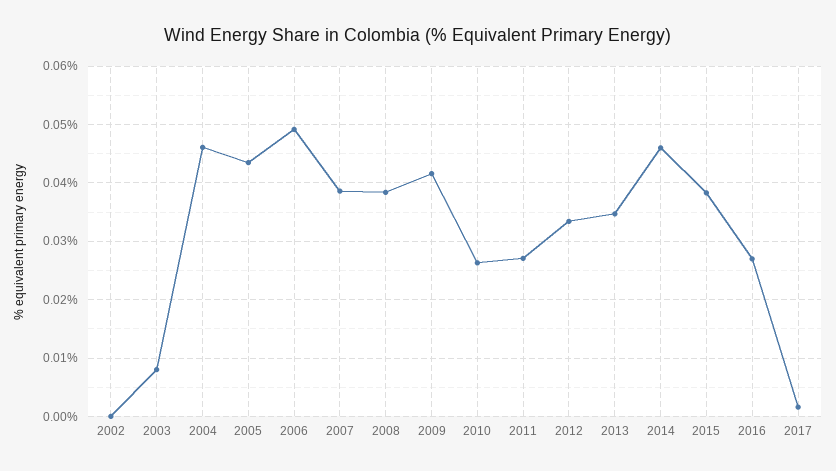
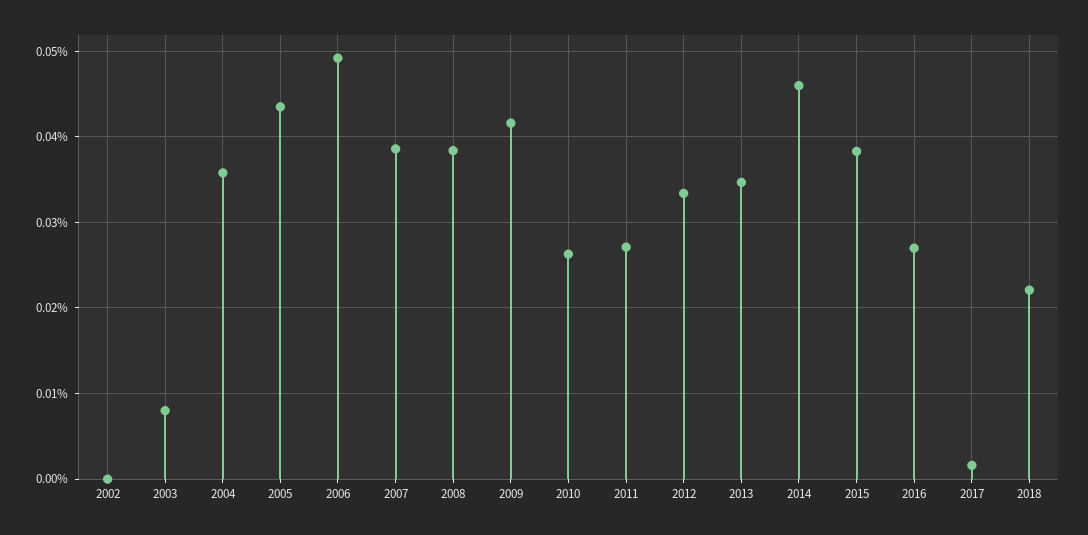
2004: 0.046 -> 0.036
2018: none -> 0.022

